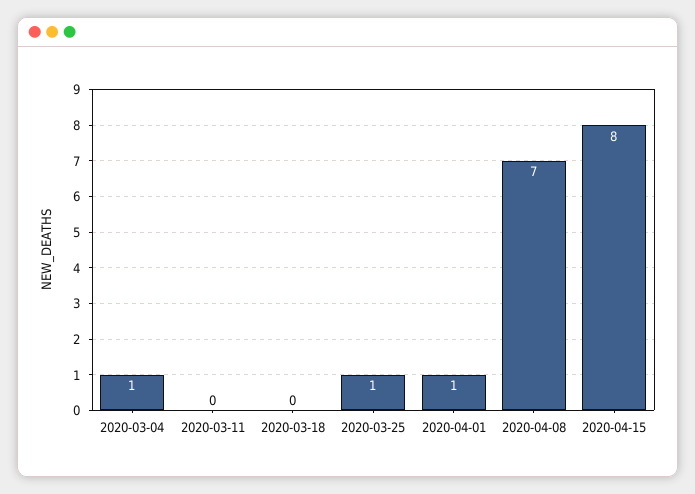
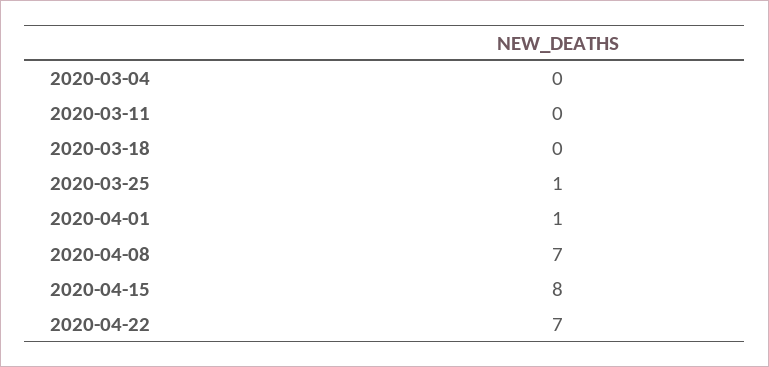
2020-03-04: 1 -> 0
2020-04-22: none -> 7

